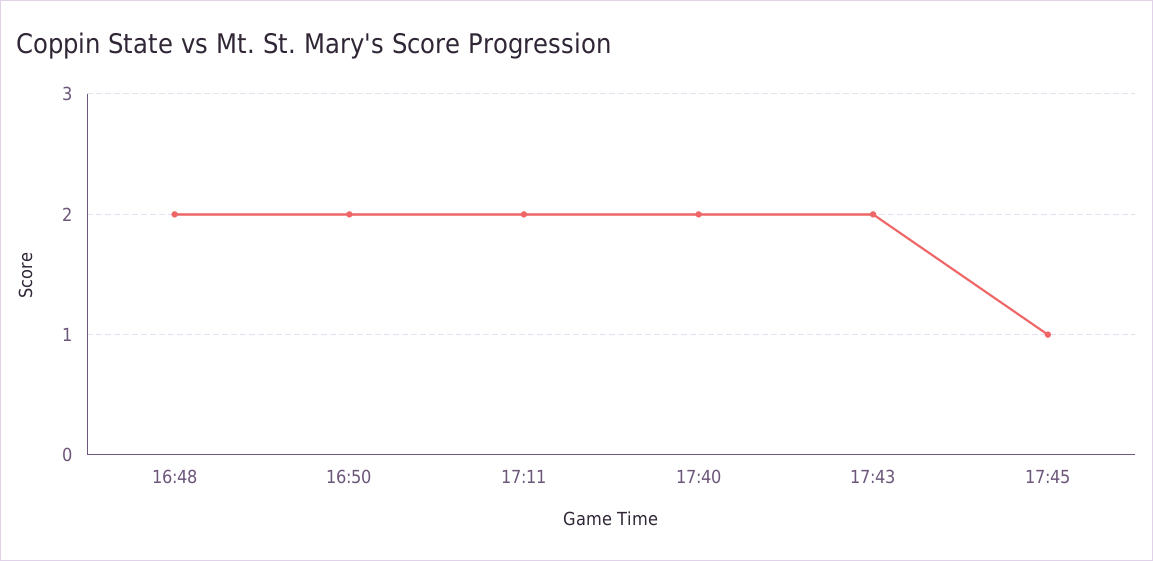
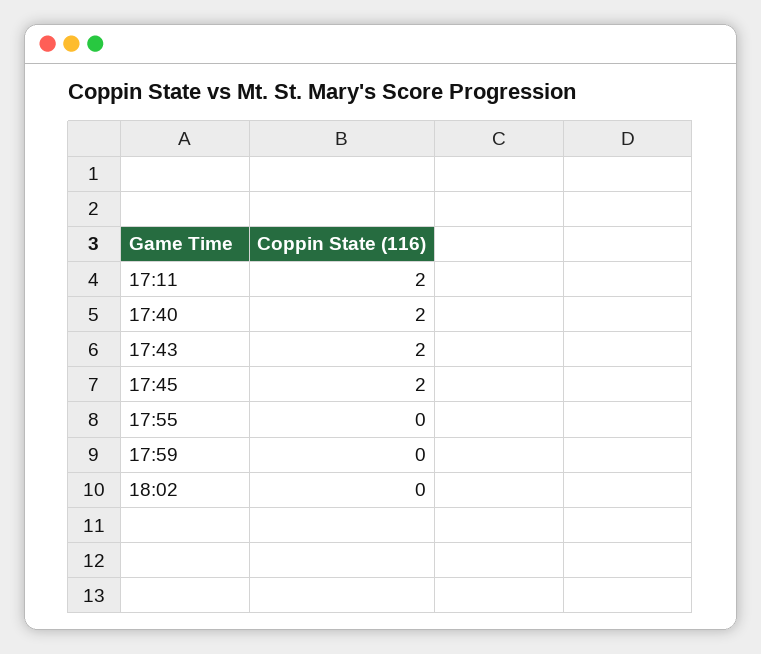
16:48: 2 -> none
16:50: 2 -> none
17:45: 1 -> 2
17:55: none -> 0
17:59: none -> 0
18:02: none -> 0

